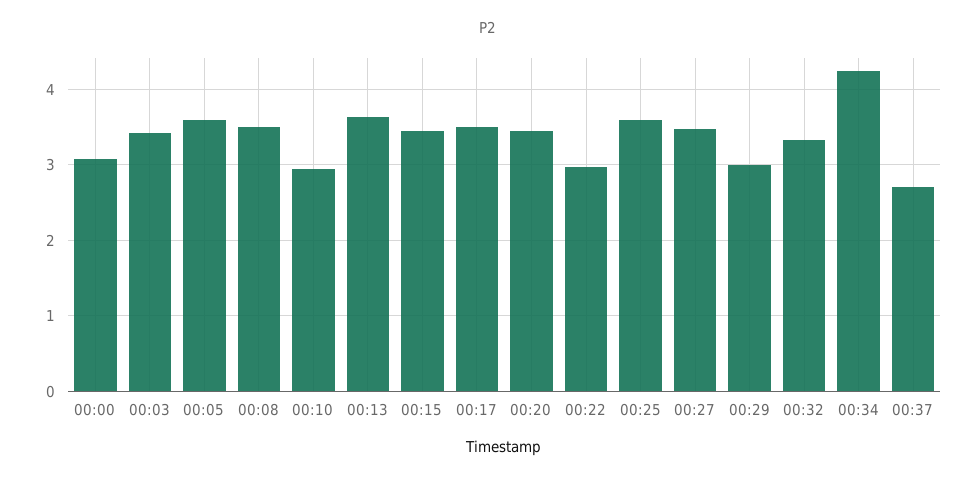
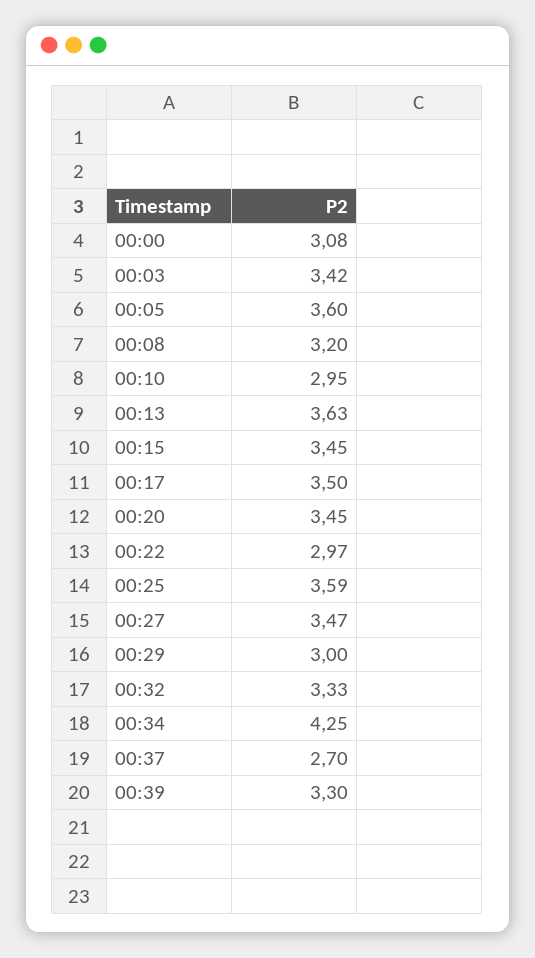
00:08: 3.5 -> 3.2
00:39: none -> 3.3

